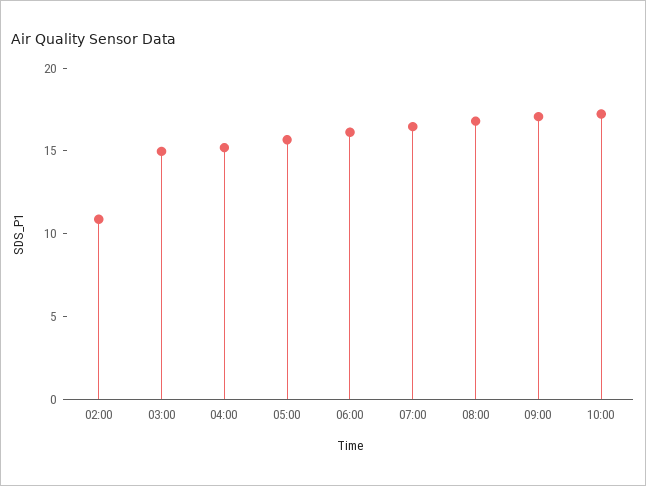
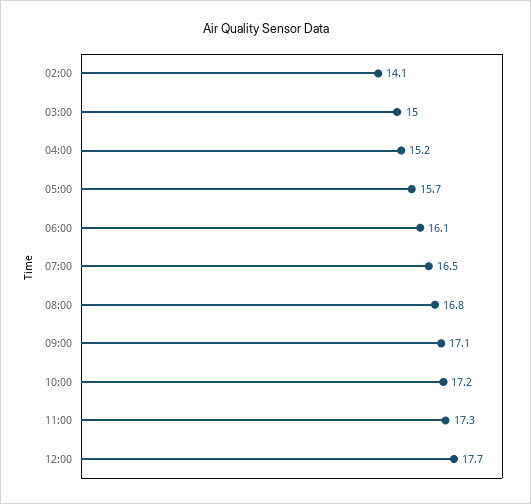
02:00: 11 -> 14.1
11:00: none -> 17.3
12:00: none -> 17.7

